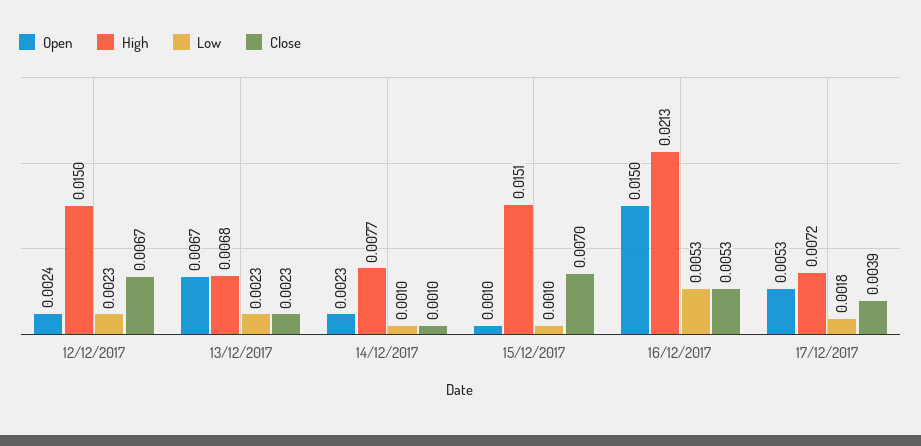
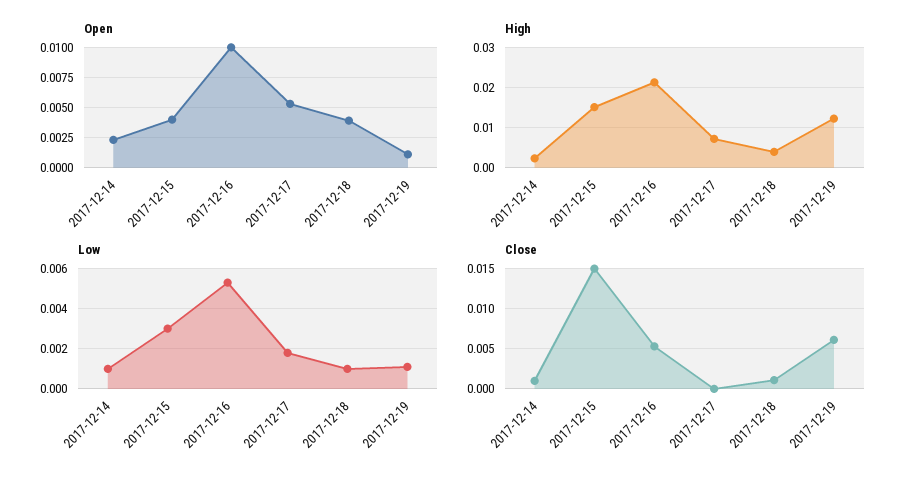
Open, 12/12/2017: 0.0024 -> none
High, 12/12/2017: 0.015 -> none
Low, 12/12/2017: 0.0023 -> none
Close, 12/12/2017: 0.0067 -> none
Open, 13/12/2017: 0.0067 -> none
High, 13/12/2017: 0.0068 -> none
Low, 13/12/2017: 0.0023 -> none
Close, 13/12/2017: 0.0023 -> none
High, 14/12/2017: 0.0077 -> 0.002
Open, 15/12/2017: 0.001 -> 0.004
Low, 15/12/2017: 0.001 -> 0.003
Close, 15/12/2017: 0.007 -> 0.015
Open, 16/12/2017: 0.015 -> 0.01
Close, 17/12/2017: 0.0039 -> 0
Open, 2017-12-18: none -> 0.004
Open, 2017-12-19: none -> 0.001
High, 2017-12-18: none -> 0.004
High, 2017-12-19: none -> 0.012
Low, 2017-12-18: none -> 0.001
Low, 2017-12-19: none -> 0.001
Close, 2017-12-18: none -> 0.001
Close, 2017-12-19: none -> 0.006

